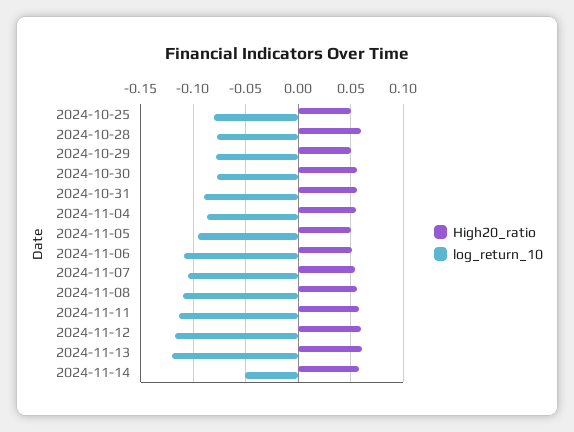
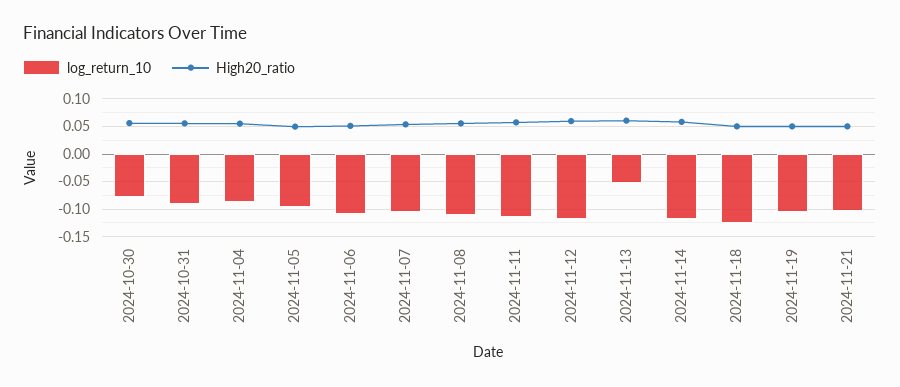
High20_ratio, 2024-10-25: 0.05 -> none
log_return_10, 2024-10-25: -0.08 -> none
High20_ratio, 2024-10-28: 0.06 -> none
log_return_10, 2024-10-28: -0.08 -> none
High20_ratio, 2024-10-29: 0.05 -> none
log_return_10, 2024-10-29: -0.08 -> none
log_return_10, 2024-11-13: -0.12 -> -0.05
log_return_10, 2024-11-14: -0.05 -> -0.125
log_return_10, 2024-11-18: none -> -0.125
High20_ratio, 2024-11-18: none -> 0.05
log_return_10, 2024-11-19: none -> -0.1
High20_ratio, 2024-11-19: none -> 0.05
log_return_10, 2024-11-21: none -> -0.1
High20_ratio, 2024-11-21: none -> 0.05

